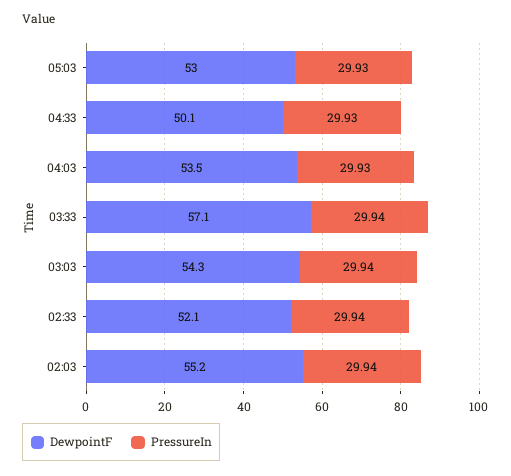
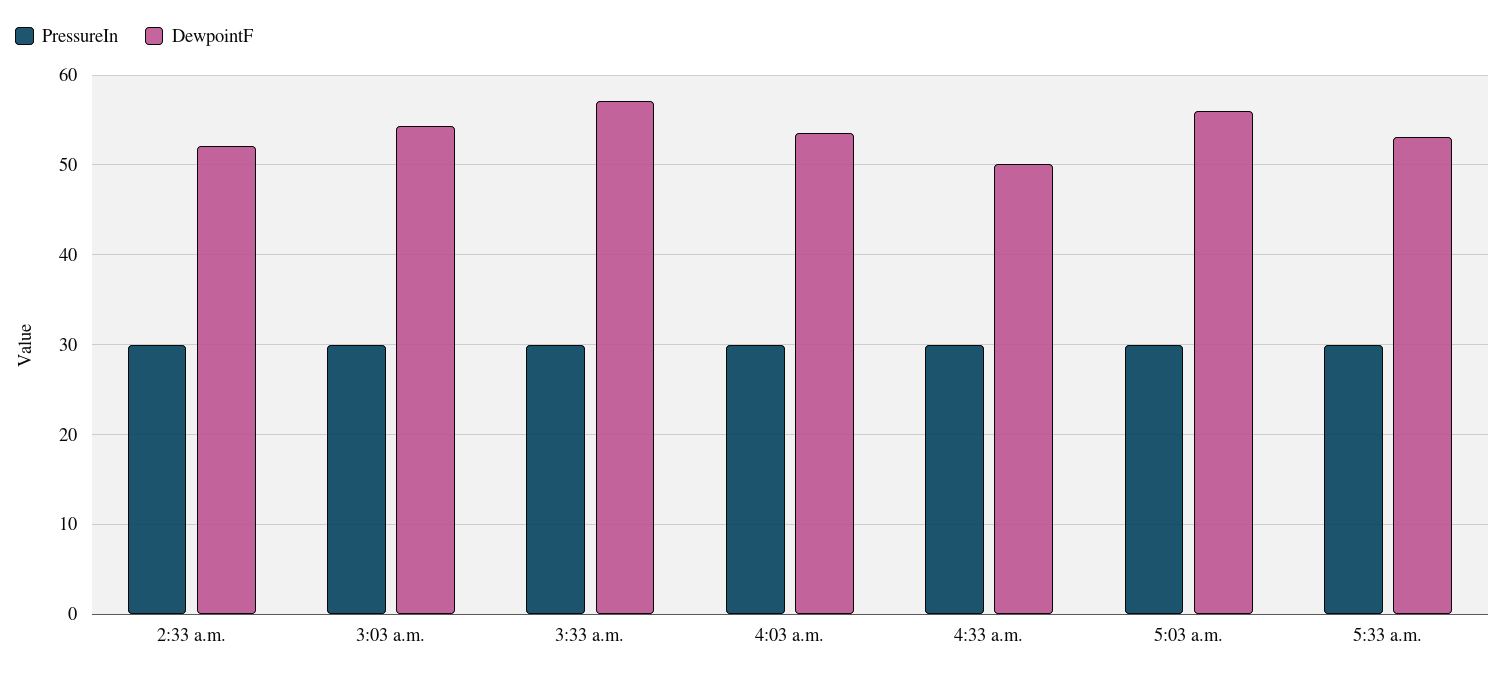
DewpointF, 05:03: 53 -> 56
DewpointF, 02:03: 55.2 -> none
PressureIn, 02:03: 29.94 -> none
PressureIn, 5:33 a.m.: none -> 30
DewpointF, 5:33 a.m.: none -> 53

